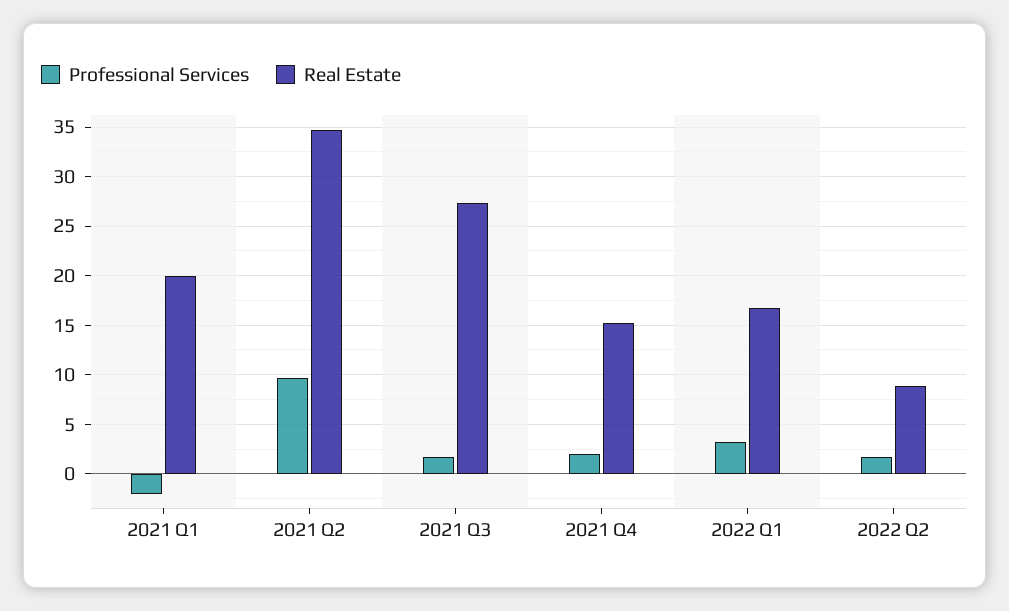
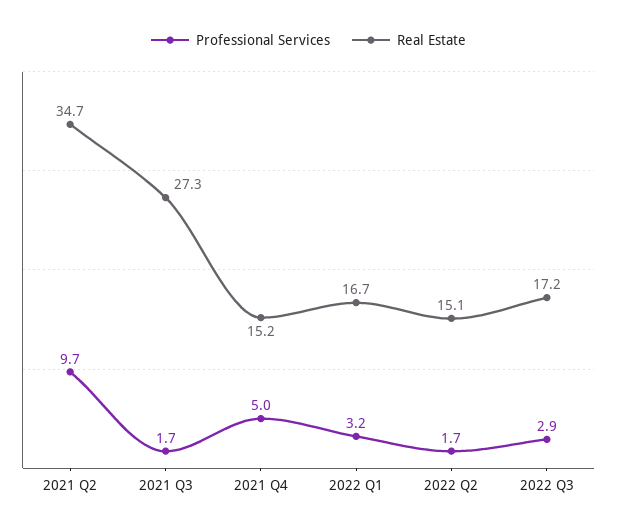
Professional Services, 2021 Q1: -2 -> none
Real Estate, 2021 Q1: 20 -> none
Professional Services, 2021 Q4: 2 -> 5
Real Estate, 2022 Q2: 9 -> 15.1
Professional Services, 2022 Q3: none -> 2.9
Real Estate, 2022 Q3: none -> 17.2

